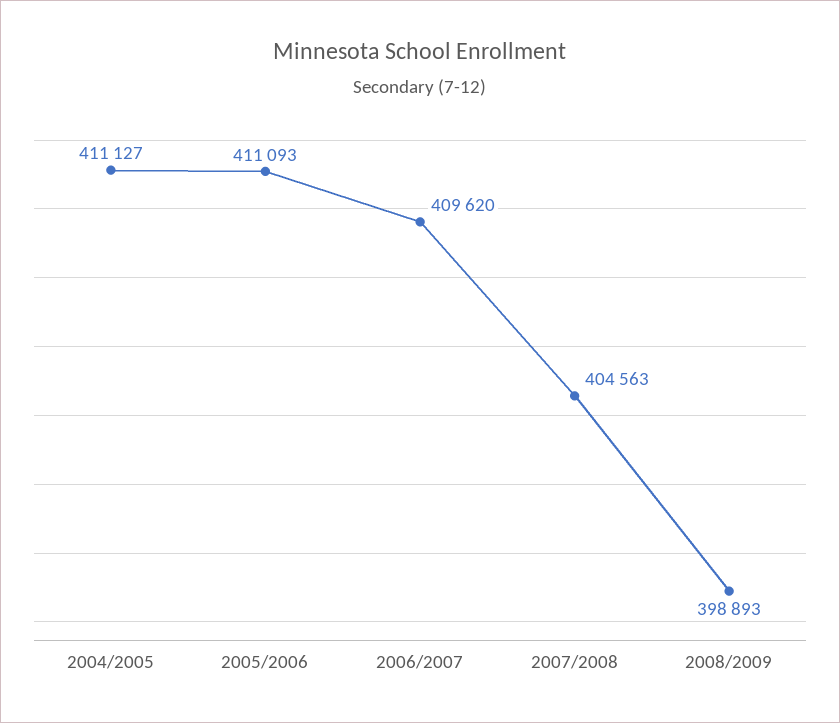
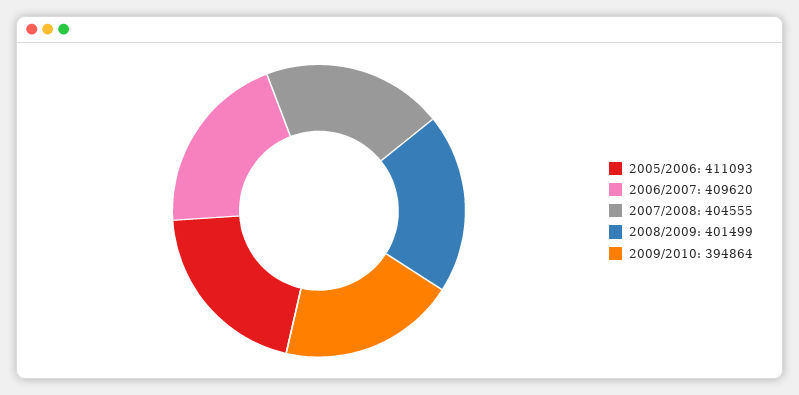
2004/2005: 411127 -> none
2007/2008: 404563 -> 404555
2008/2009: 398893 -> 401499
2009/2010: none -> 394864

